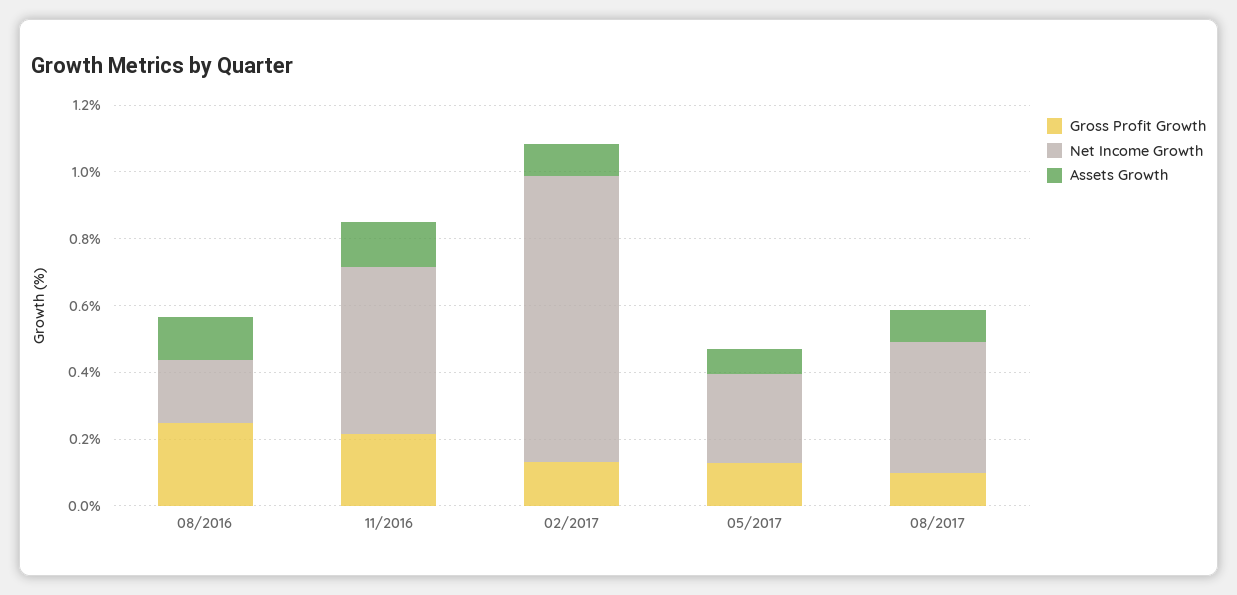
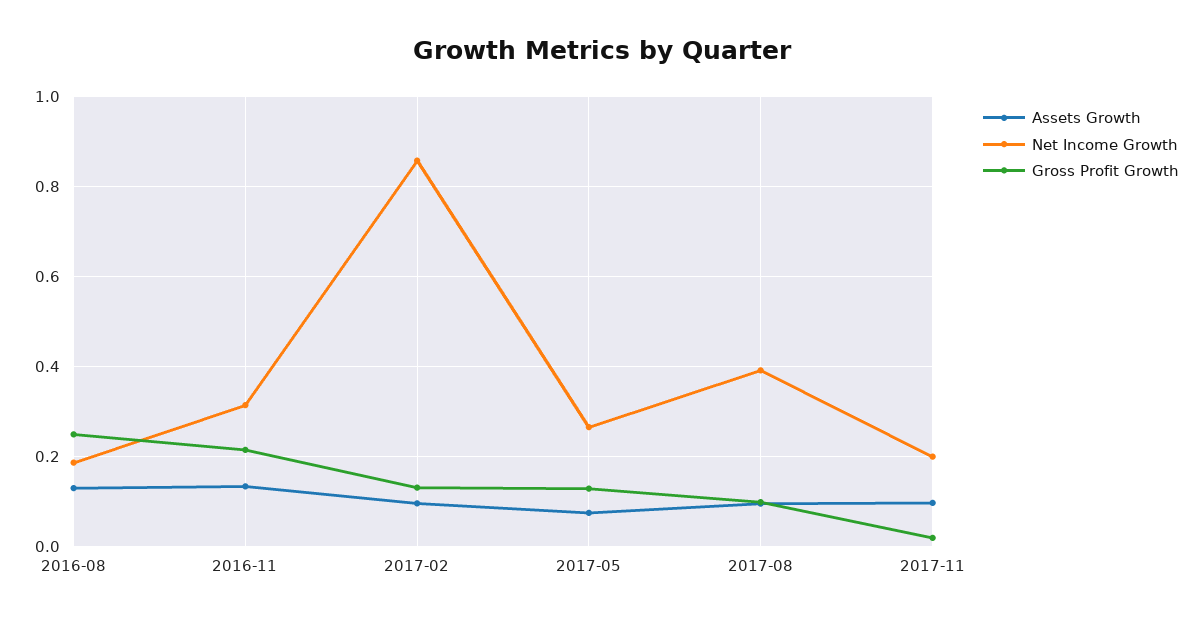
Net Income Growth, 11/2016: 0.5 -> 0.32
Assets Growth, 2017-11: none -> 0.1
Net Income Growth, 2017-11: none -> 0.2
Gross Profit Growth, 2017-11: none -> 0.02

